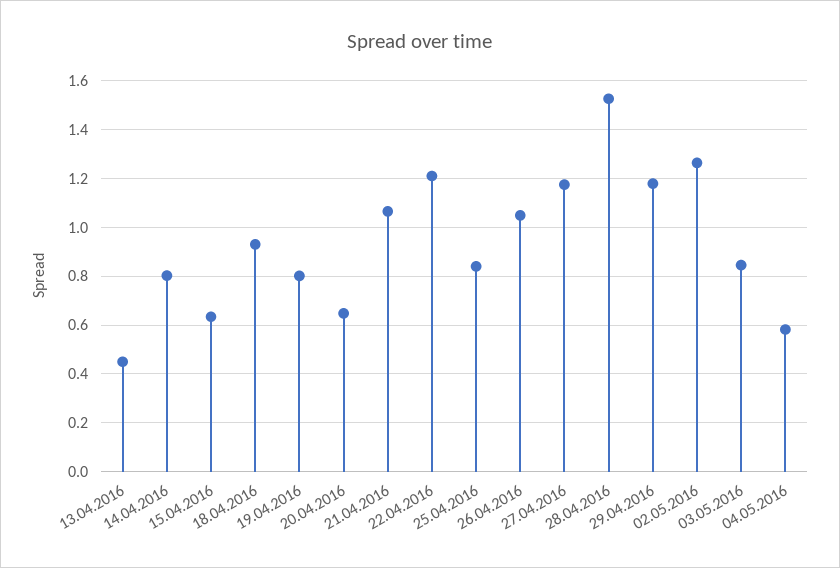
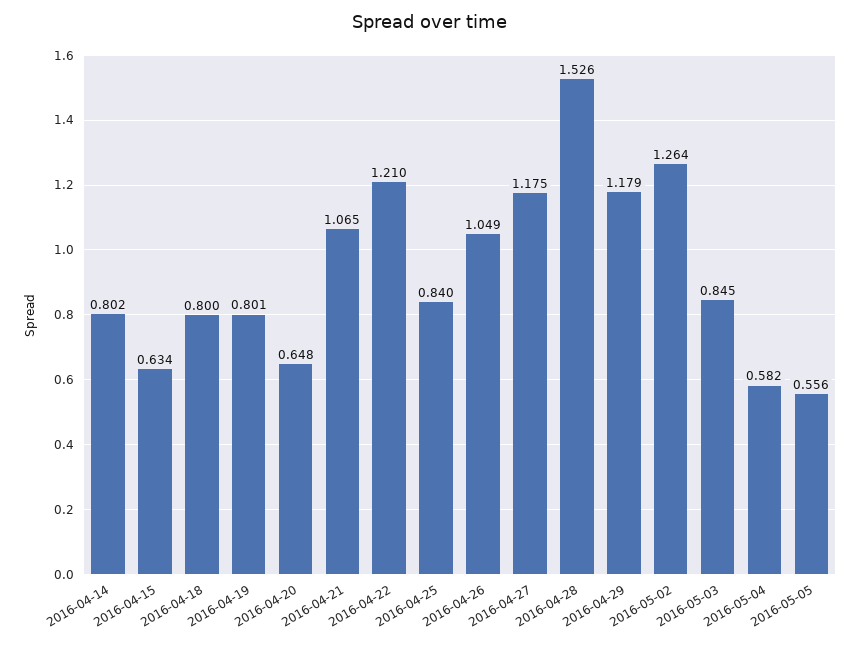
13.04.2016: 0.45 -> none
18.04.2016: 0.925 -> 0.8
2016-05-05: none -> 0.556

